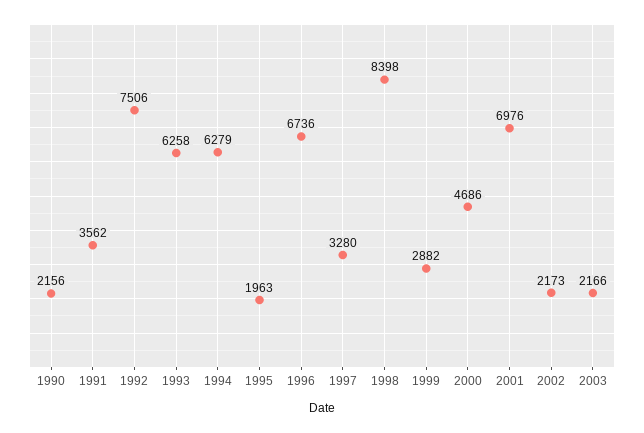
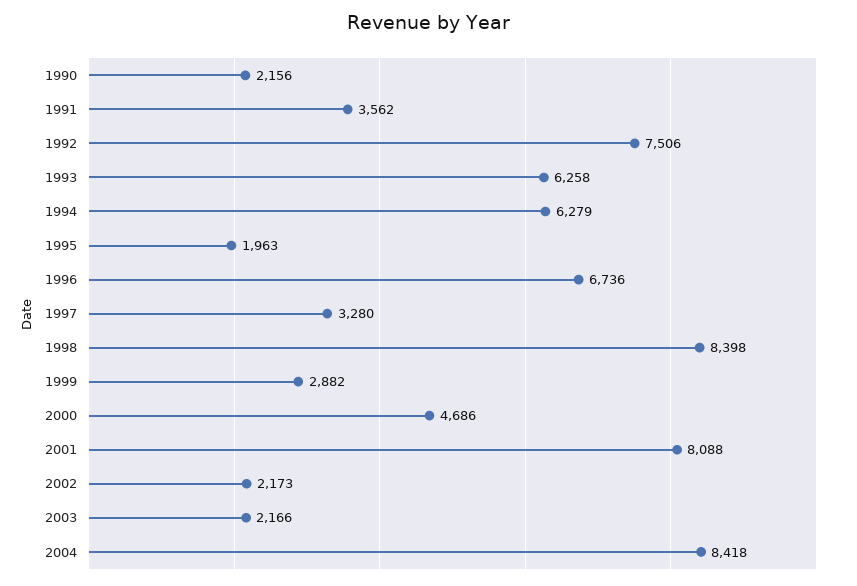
2001: 6976 -> 8088
2004: none -> 8418

